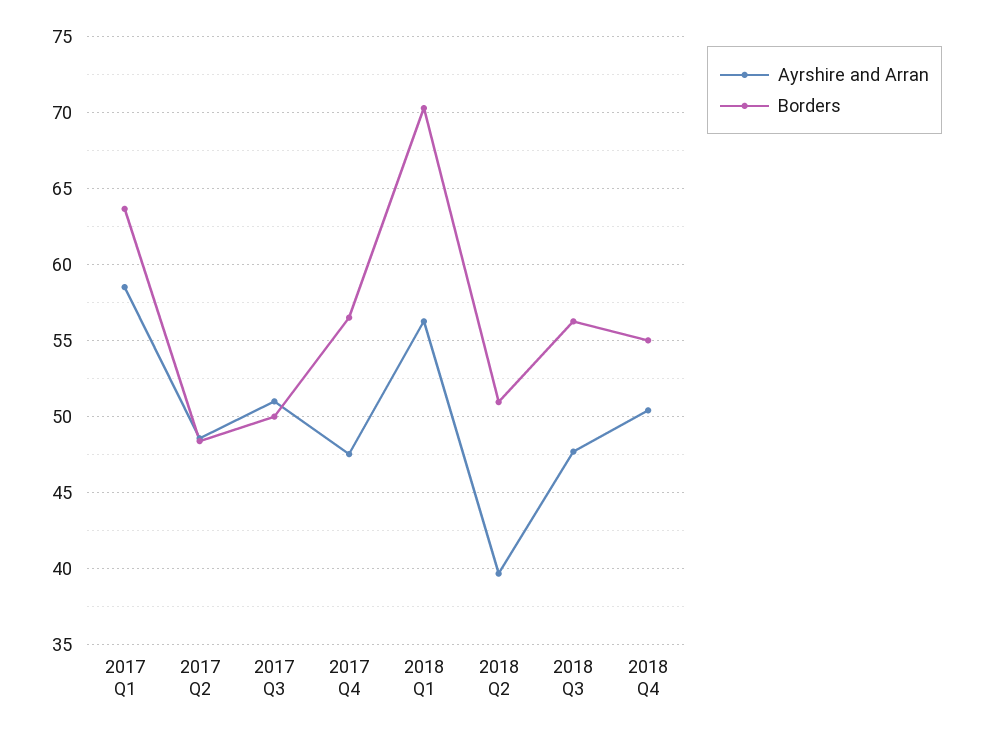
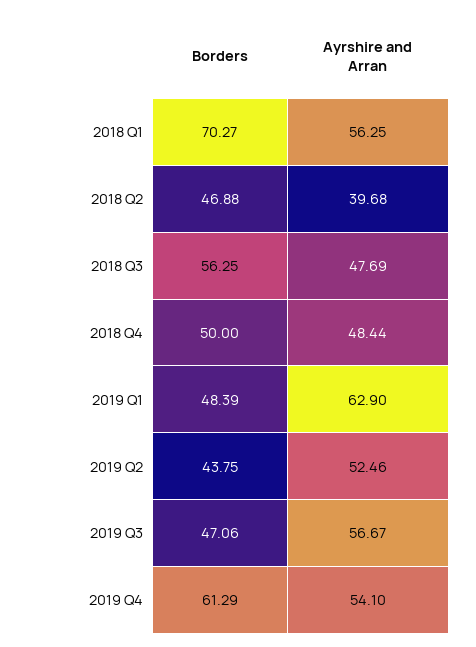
Ayrshire and Arran, 2017 Q1: 58.5 -> none
Borders, 2017 Q1: 63.5 -> none
Ayrshire and Arran, 2017 Q2: 48.5 -> none
Borders, 2017 Q2: 48.5 -> none
Ayrshire and Arran, 2017 Q3: 51 -> none
Borders, 2017 Q3: 50 -> none
Ayrshire and Arran, 2017 Q4: 47.5 -> none
Borders, 2017 Q4: 56.5 -> none
Borders, 2018 Q2: 51 -> 46.88
Ayrshire and Arran, 2018 Q4: 50.5 -> 48.44
Borders, 2018 Q4: 55 -> 50
Borders, 2019 Q1: none -> 48.39
Ayrshire and Arran, 2019 Q1: none -> 62.9
Borders, 2019 Q2: none -> 43.75
Ayrshire and Arran, 2019 Q2: none -> 52.46
Borders, 2019 Q3: none -> 47.06
Ayrshire and Arran, 2019 Q3: none -> 56.67
Borders, 2019 Q4: none -> 61.29
Ayrshire and Arran, 2019 Q4: none -> 54.1

